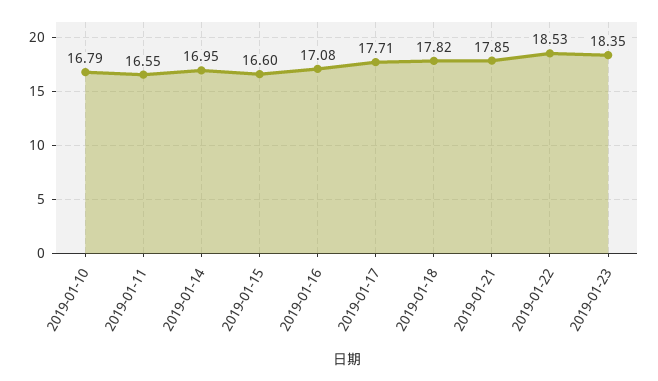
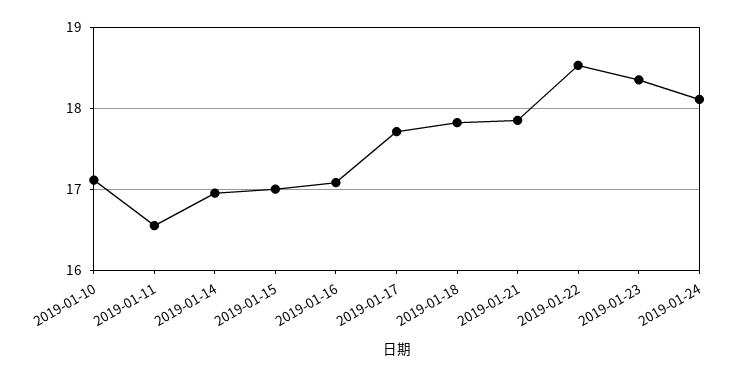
2019-01-10: 16.79 -> 17.1
2019-01-15: 16.6 -> 17
2019-01-24: none -> 18.1

